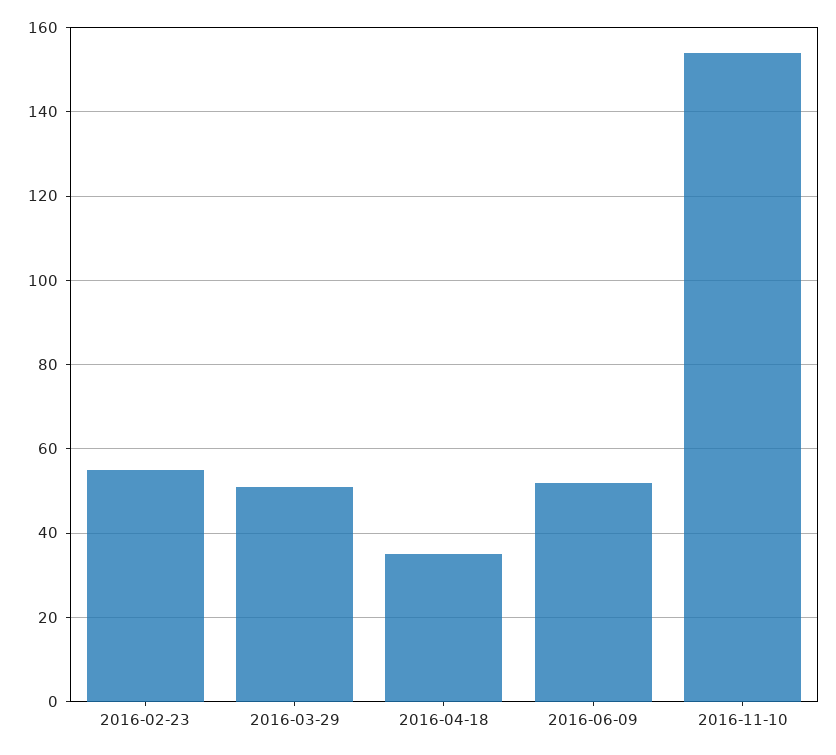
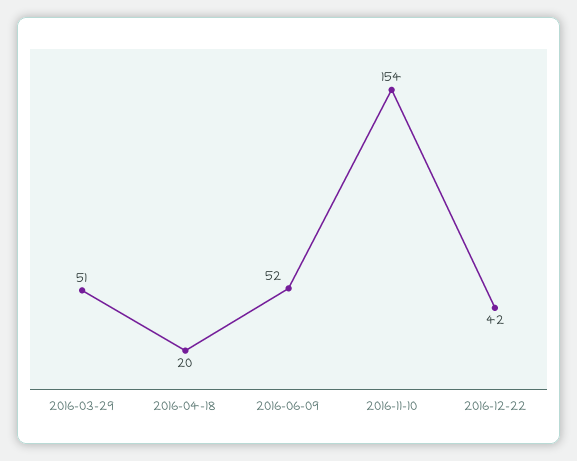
2016-02-23: 55 -> none
2016-04-18: 35 -> 20
2016-12-22: none -> 42

